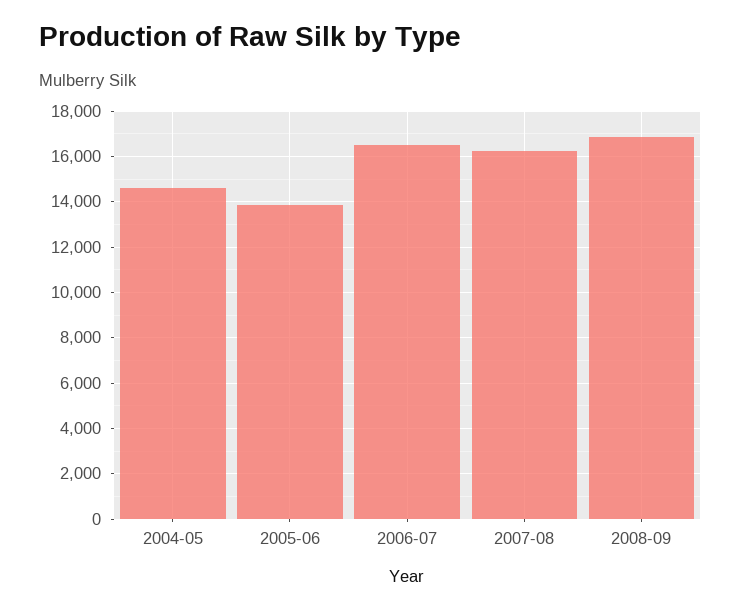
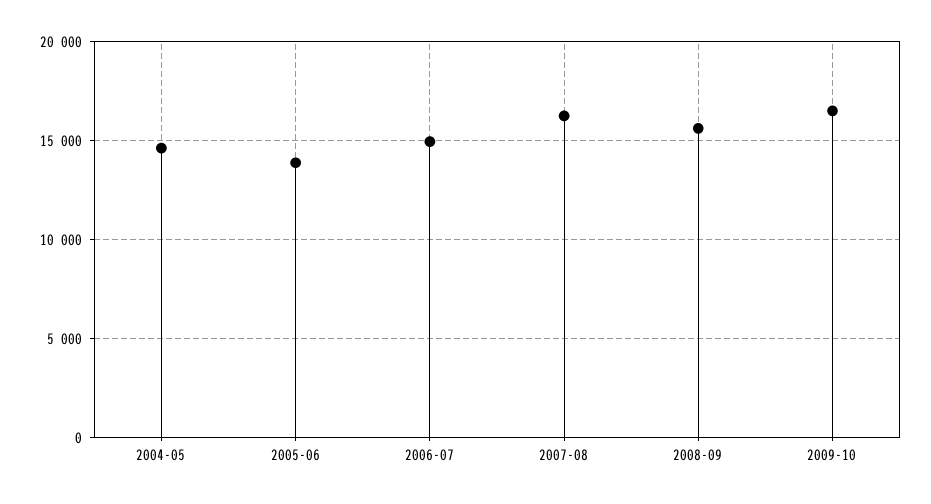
2006-07: 16500 -> 15000
2008-09: 17000 -> 15500
2009-10: none -> 16500

